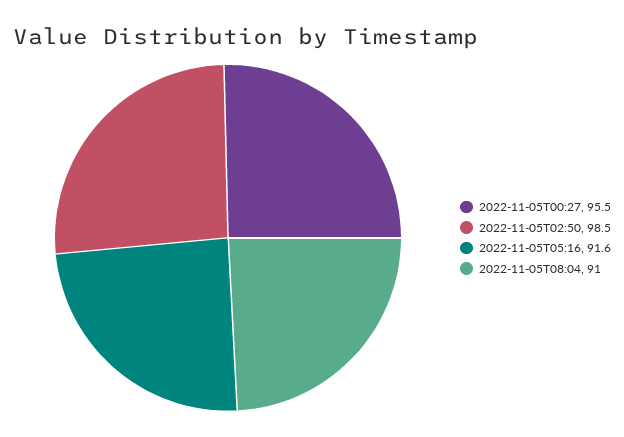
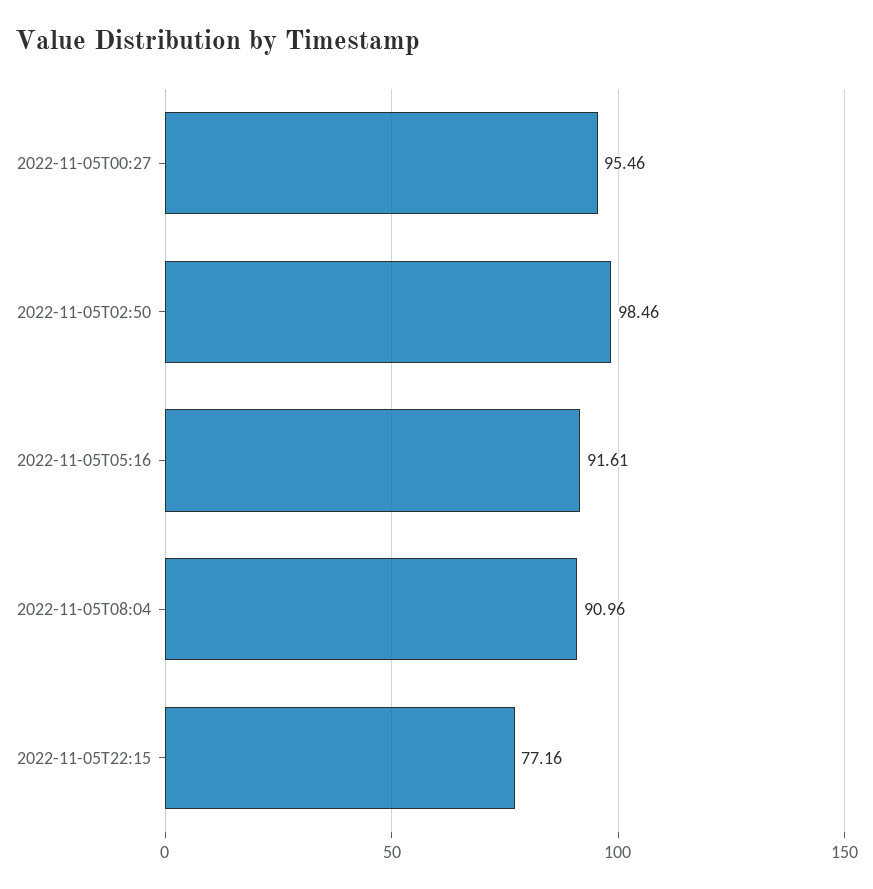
2022-11-05T22:15: none -> 77.16

